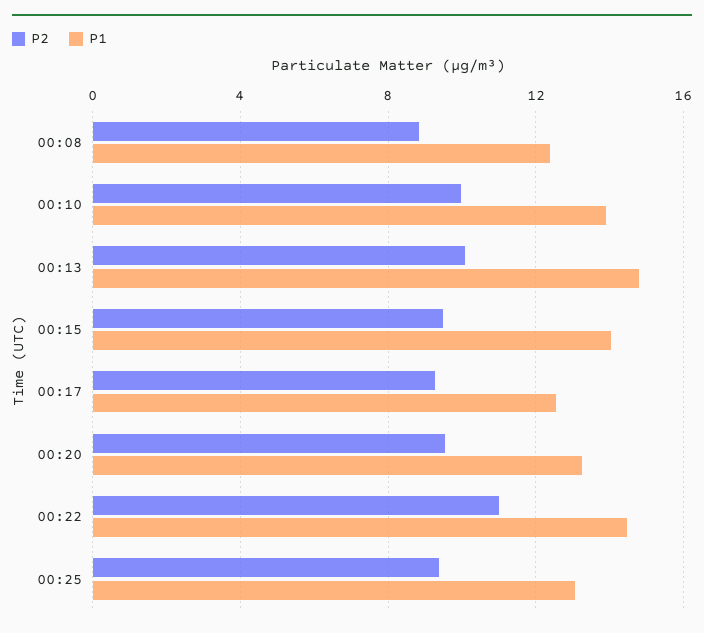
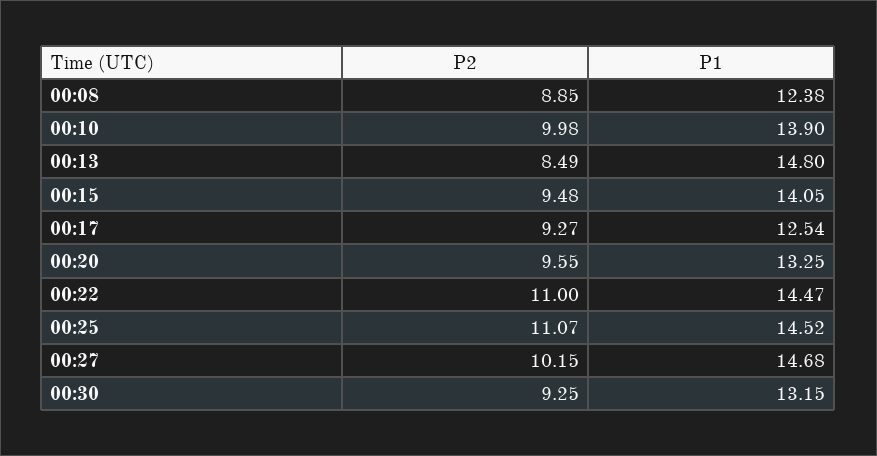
P2, 00:13: 10 -> 8.49
P2, 00:25: 9.5 -> 11.07
P1, 00:25: 13 -> 14.52
P2, 00:27: none -> 10.15
P1, 00:27: none -> 14.68
P2, 00:30: none -> 9.25
P1, 00:30: none -> 13.15

